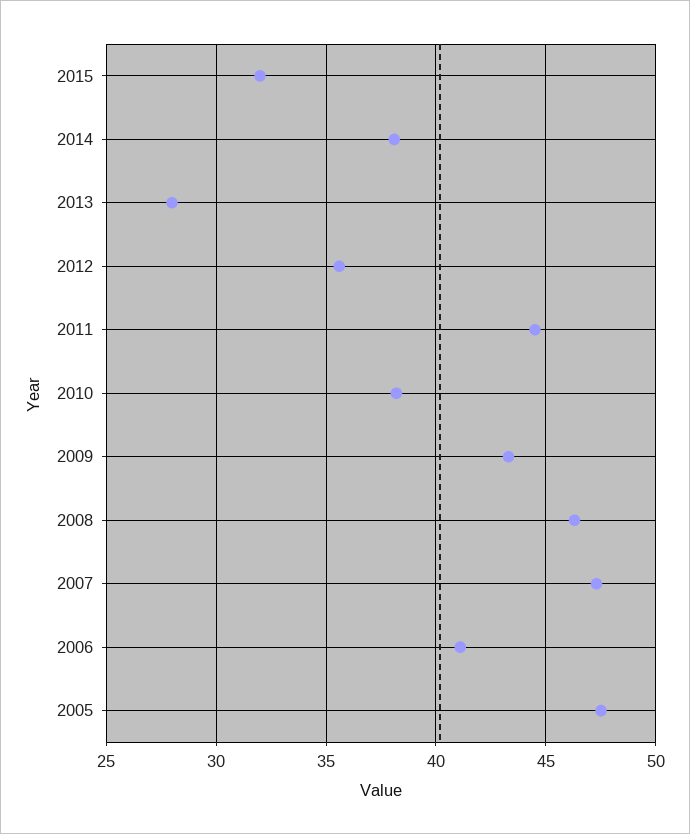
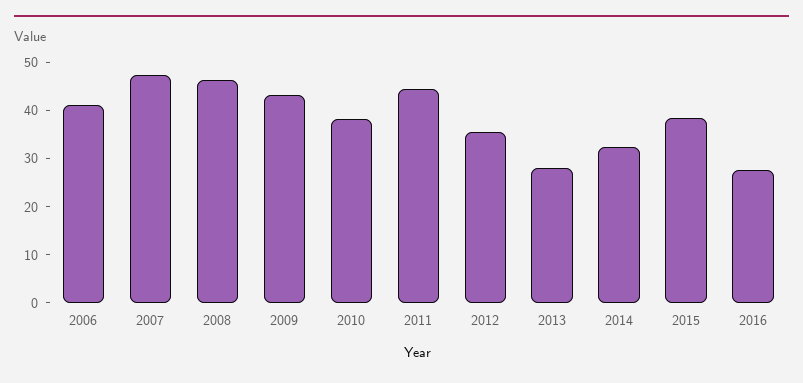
2015: 32 -> 38
2014: 38 -> 32
2005: 47.5 -> none
2016: none -> 28

